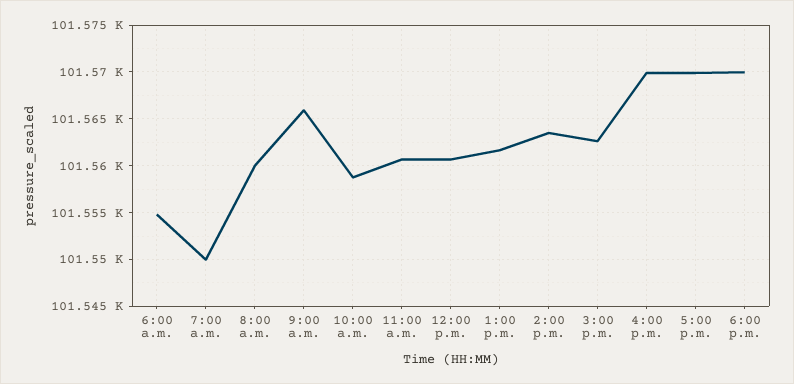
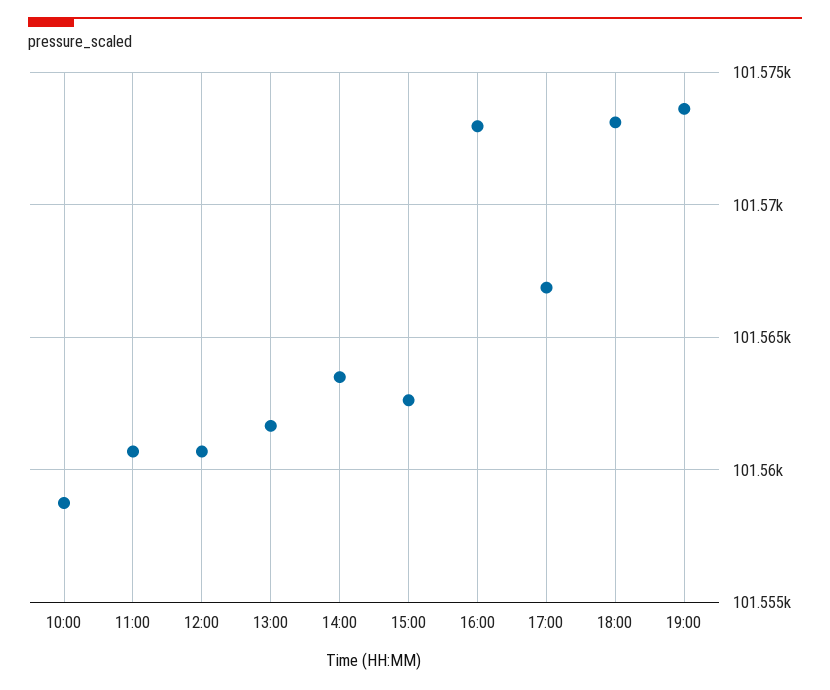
6:00 a.m.: 101555 -> none
7:00 a.m.: 101550 -> none
8:00 a.m.: 101560 -> none
9:00 a.m.: 101566 -> none
4:00 p.m.: 101570 -> 101573
5:00 p.m.: 101570 -> 101567
6:00 p.m.: 101570 -> 101573
19:00: none -> 101573.5

